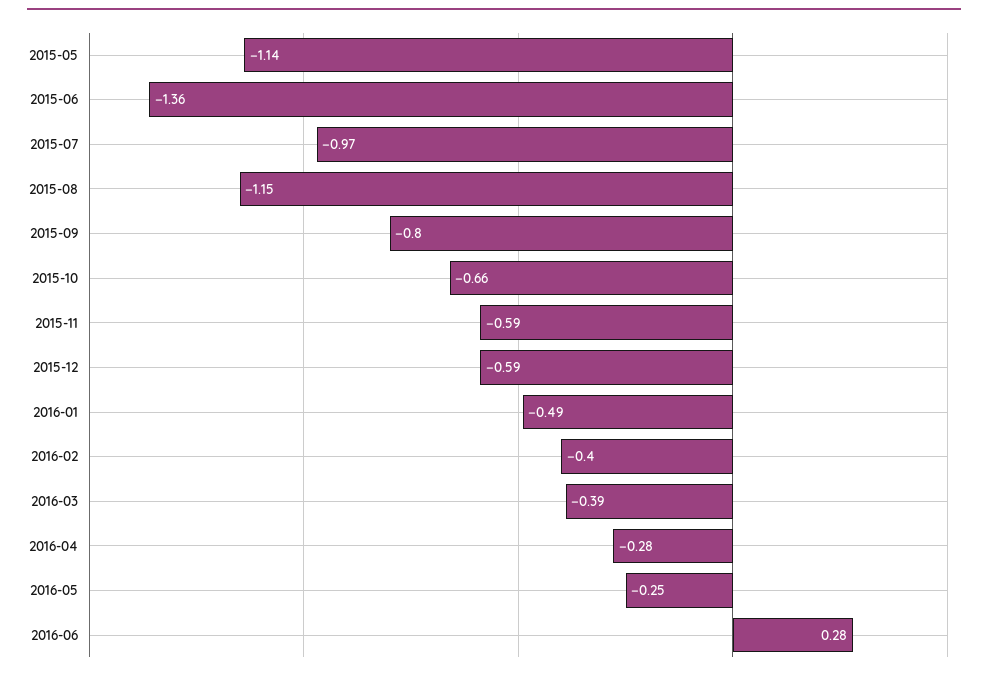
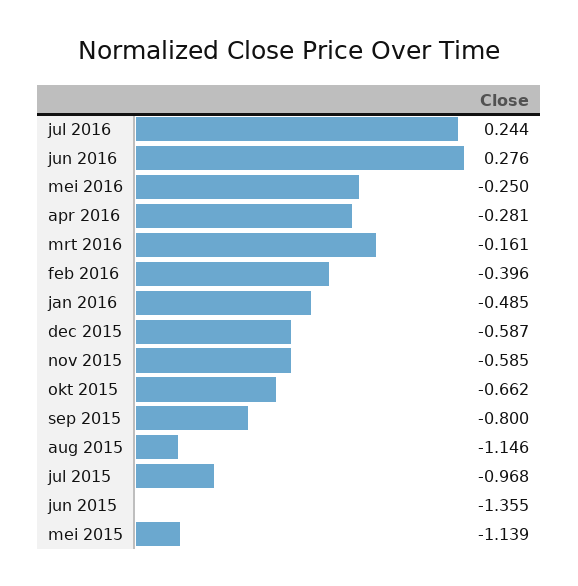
2016-03: -0.39 -> -0.161
jul 2016: none -> 0.244

